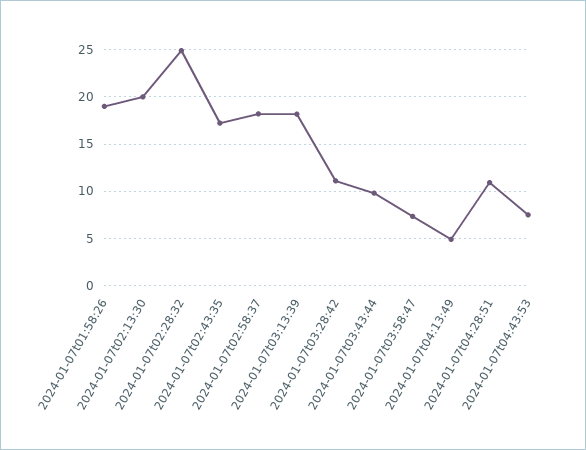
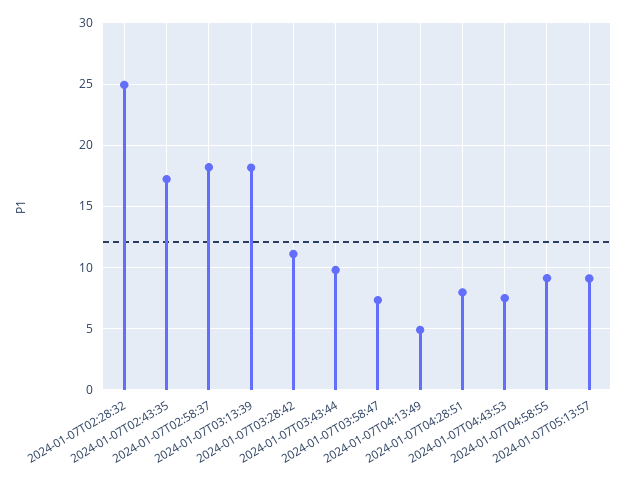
2024-01-07t01:58:26: 19 -> none
2024-01-07t02:13:30: 20 -> none
2024-01-07t04:28:51: 11 -> 8
2024-01-07T04:58:55: none -> 9
2024-01-07T05:13:57: none -> 9

